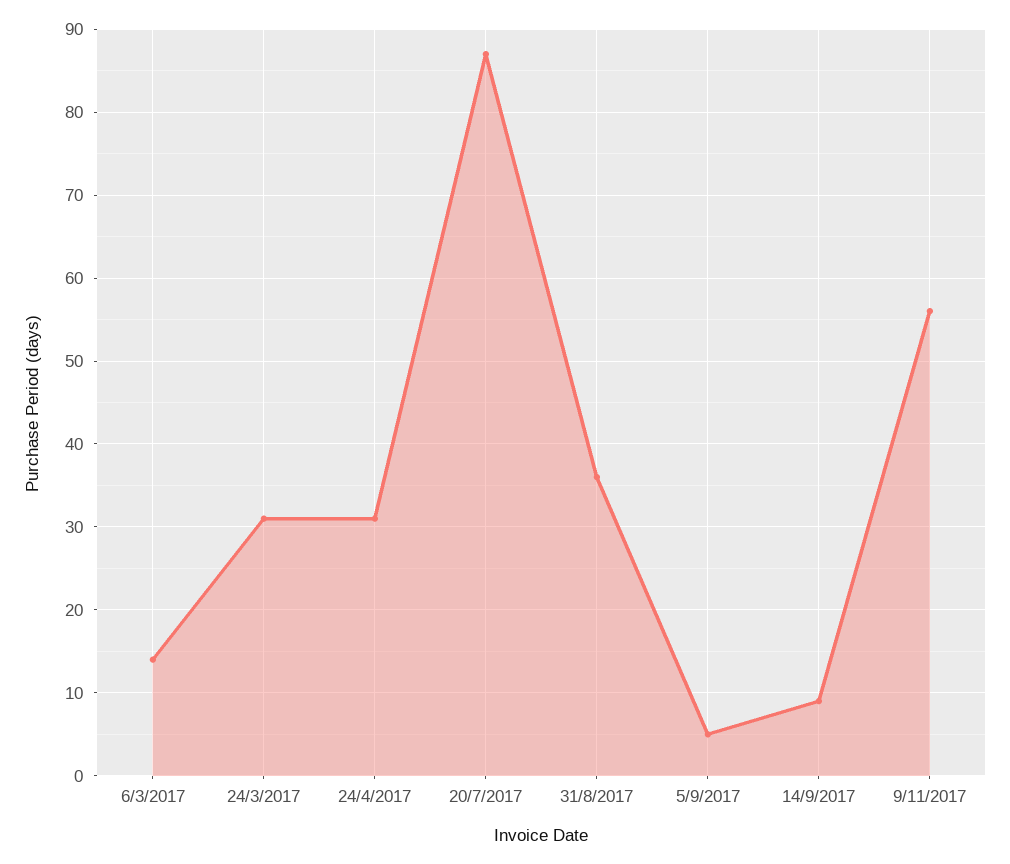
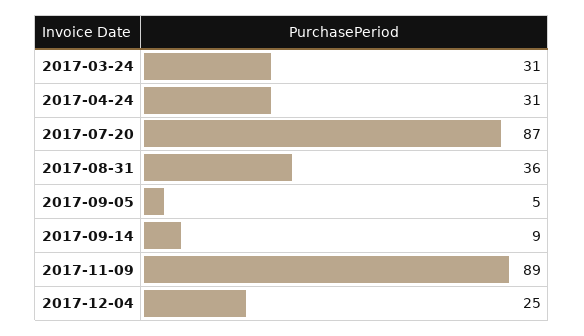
6/3/2017: 14 -> none
9/11/2017: 56 -> 89
2017-12-04: none -> 25

